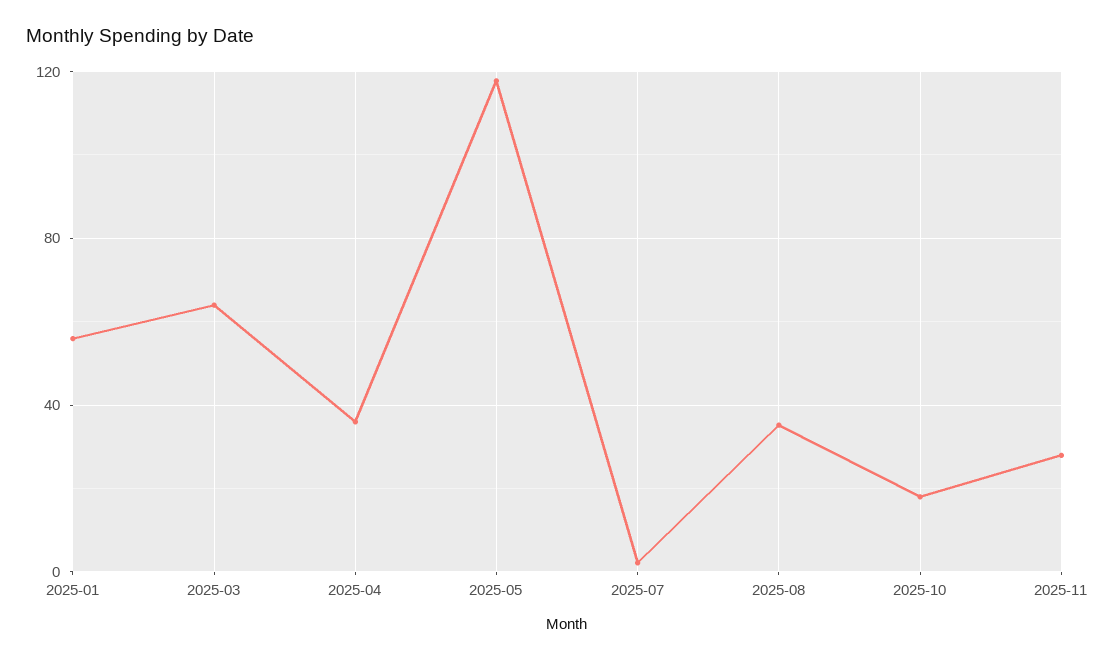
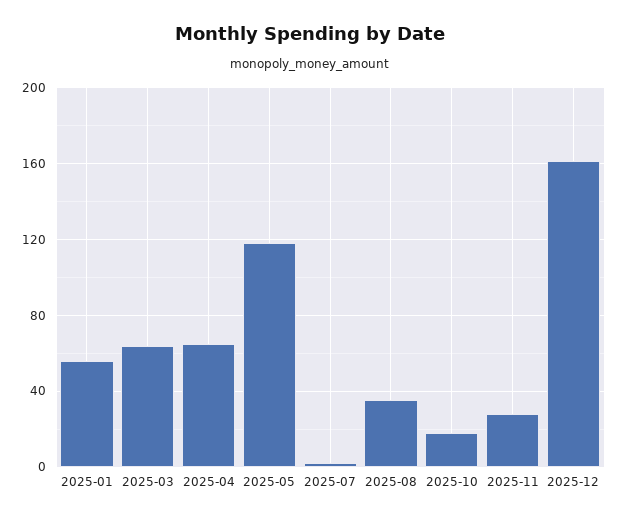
2025-04: 35 -> 65
2025-12: none -> 160

